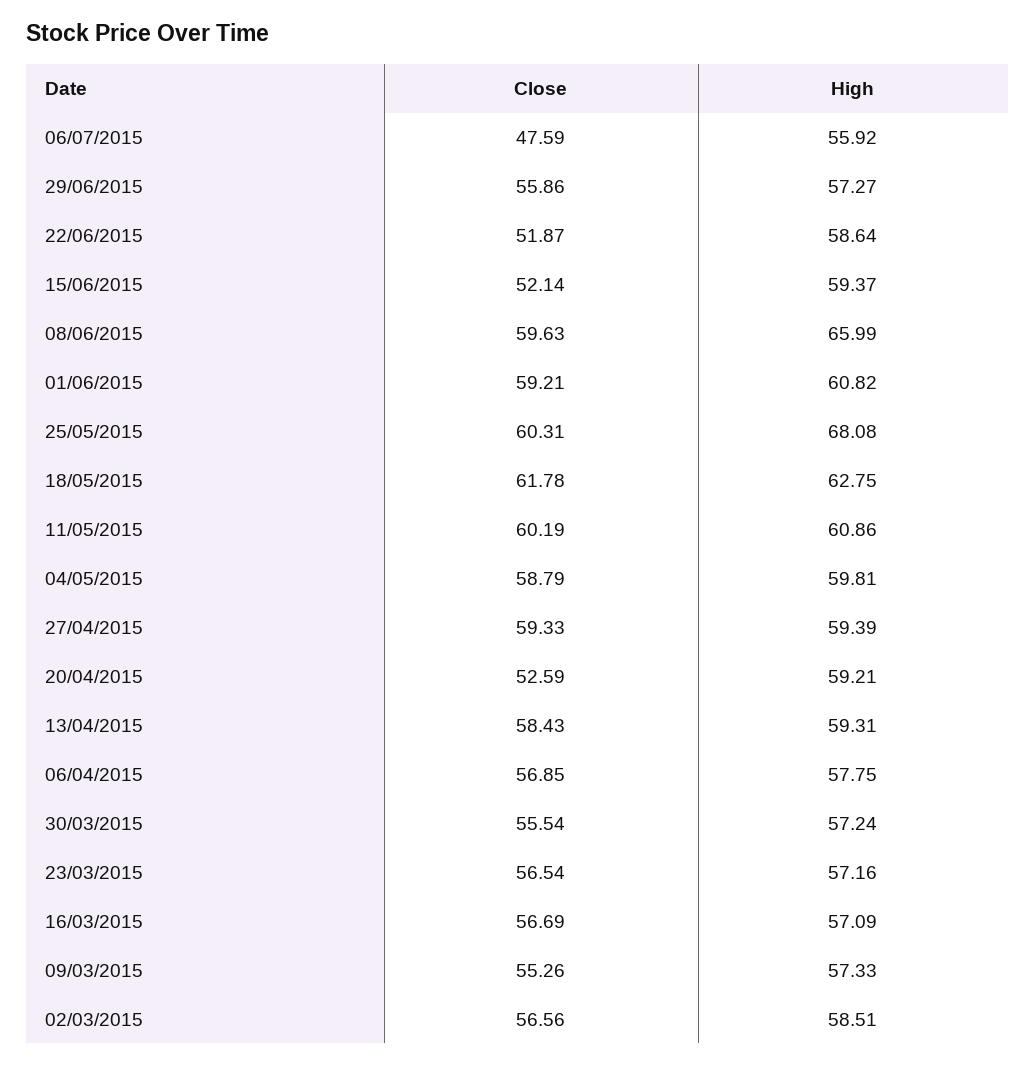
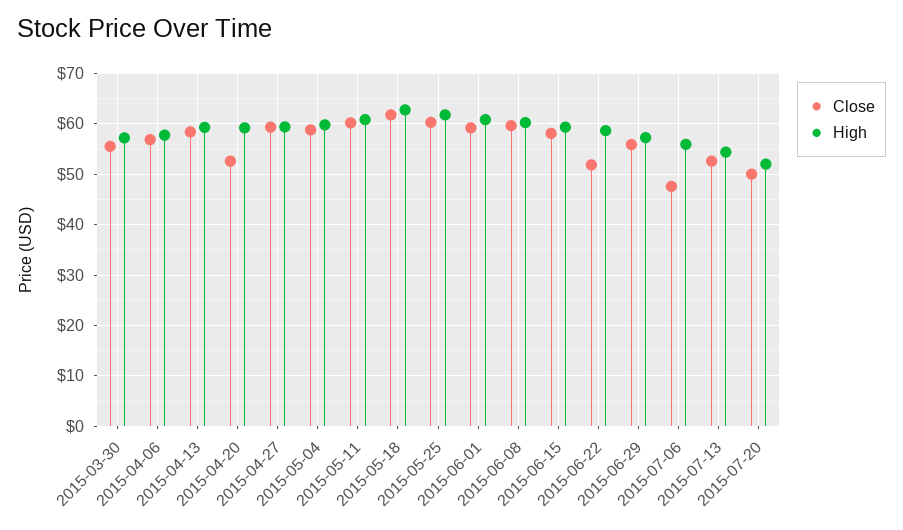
Close, 15/06/2015: 52.14 -> 58
High, 08/06/2015: 65.99 -> 60
High, 25/05/2015: 68.08 -> 62
Close, 23/03/2015: 56.54 -> none
High, 23/03/2015: 57.16 -> none
Close, 16/03/2015: 56.69 -> none
High, 16/03/2015: 57.09 -> none
Close, 09/03/2015: 55.26 -> none
High, 09/03/2015: 57.33 -> none
Close, 02/03/2015: 56.56 -> none
High, 02/03/2015: 58.51 -> none
Close, 2015-07-13: none -> 52
High, 2015-07-13: none -> 54
Close, 2015-07-20: none -> 50
High, 2015-07-20: none -> 52

